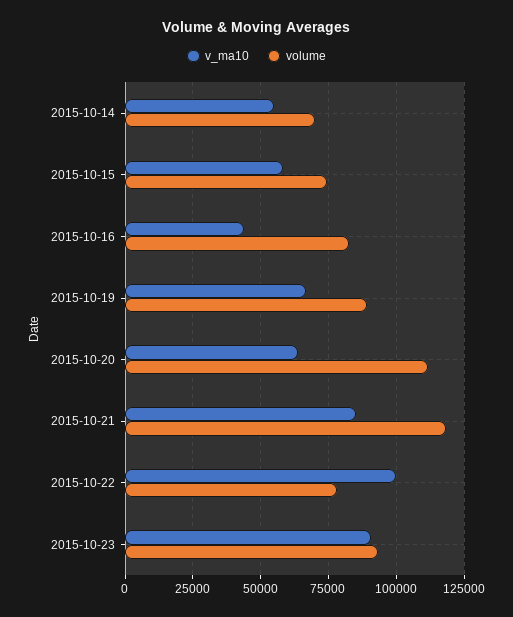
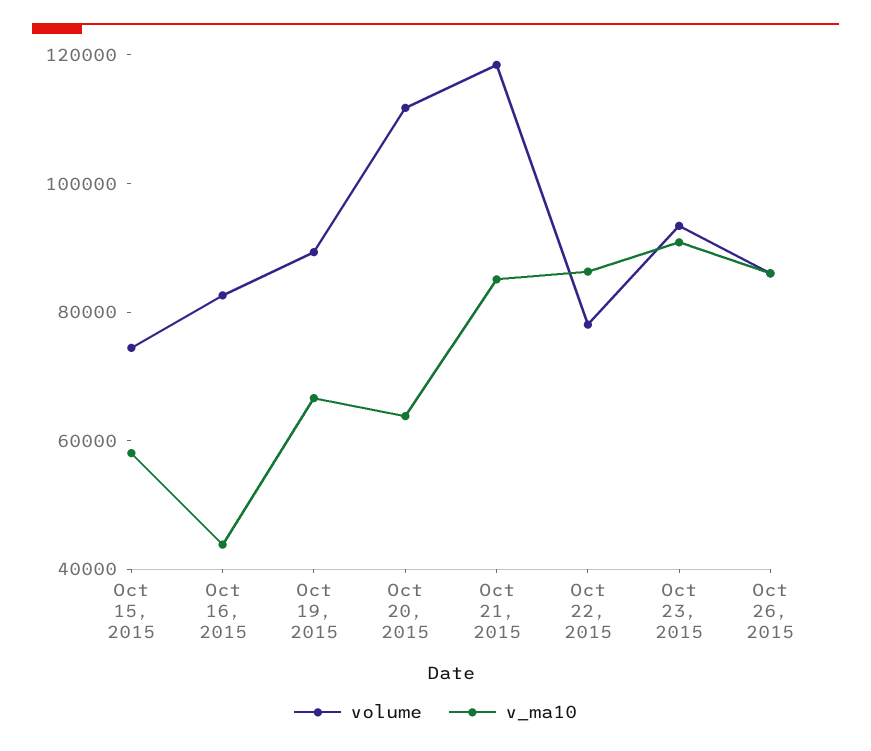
v_ma10, 2015-10-14: 55000 -> none
volume, 2015-10-14: 70000 -> none
v_ma10, 2015-10-22: 100000 -> 85000
volume, Oct 26, 2015: none -> 85000
v_ma10, Oct 26, 2015: none -> 85000

